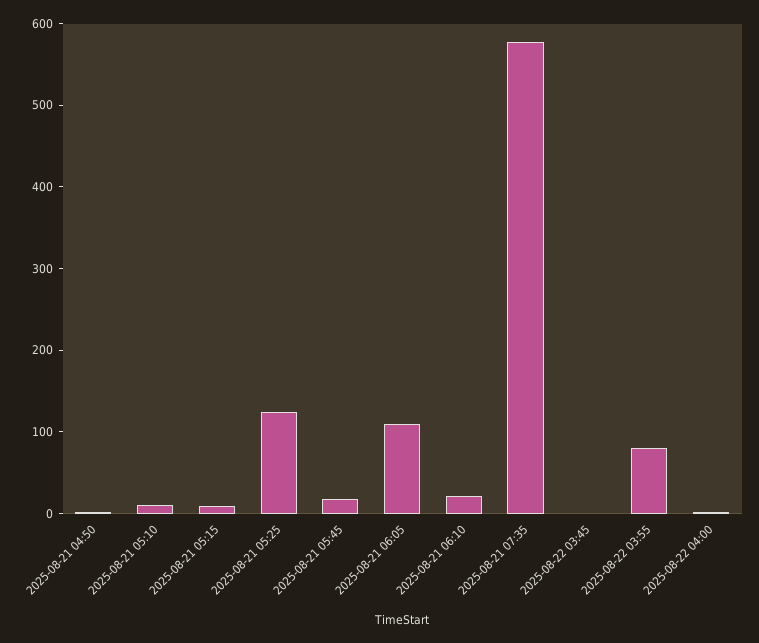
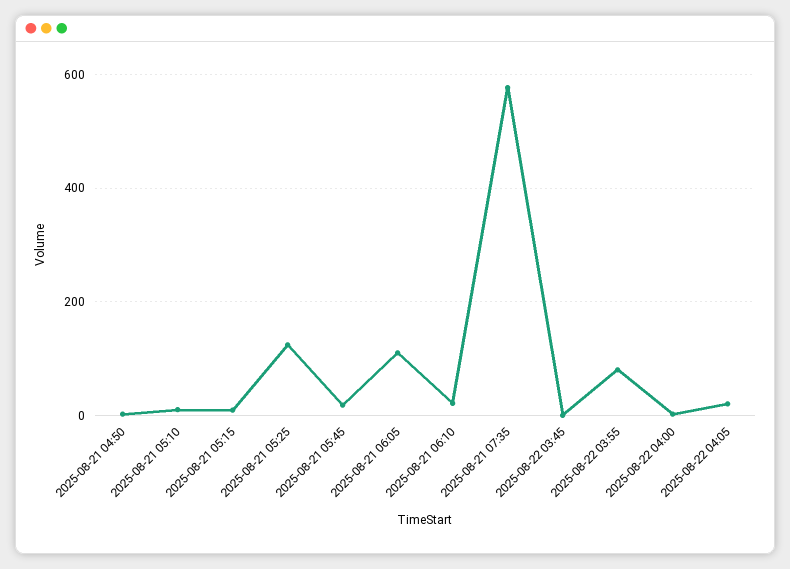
2025-08-22 04:05: none -> 20

